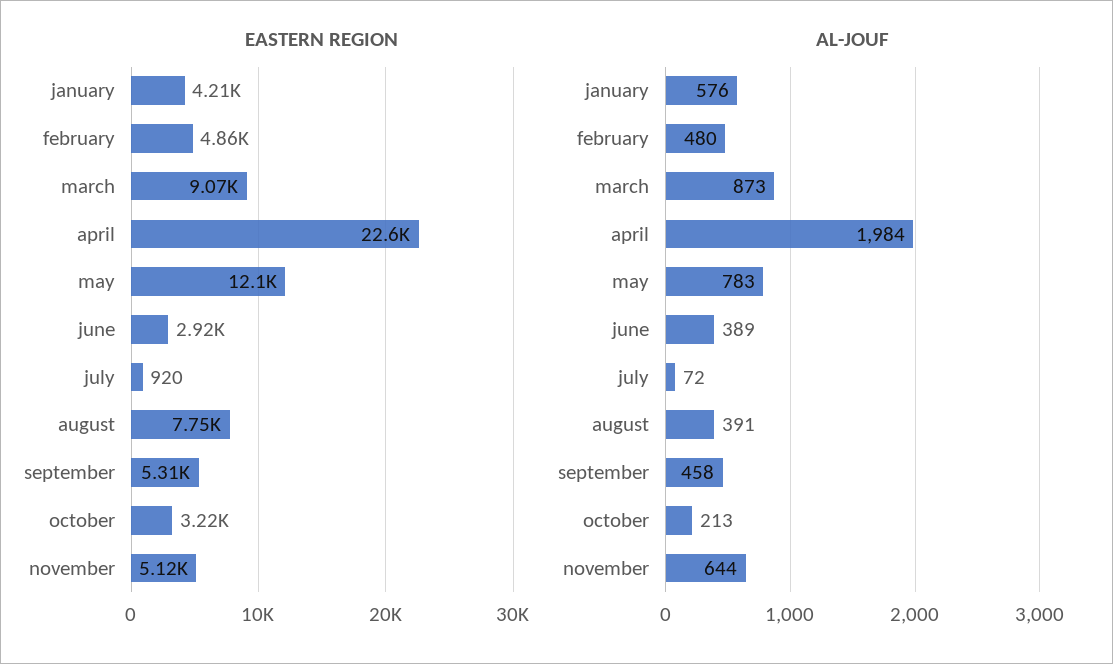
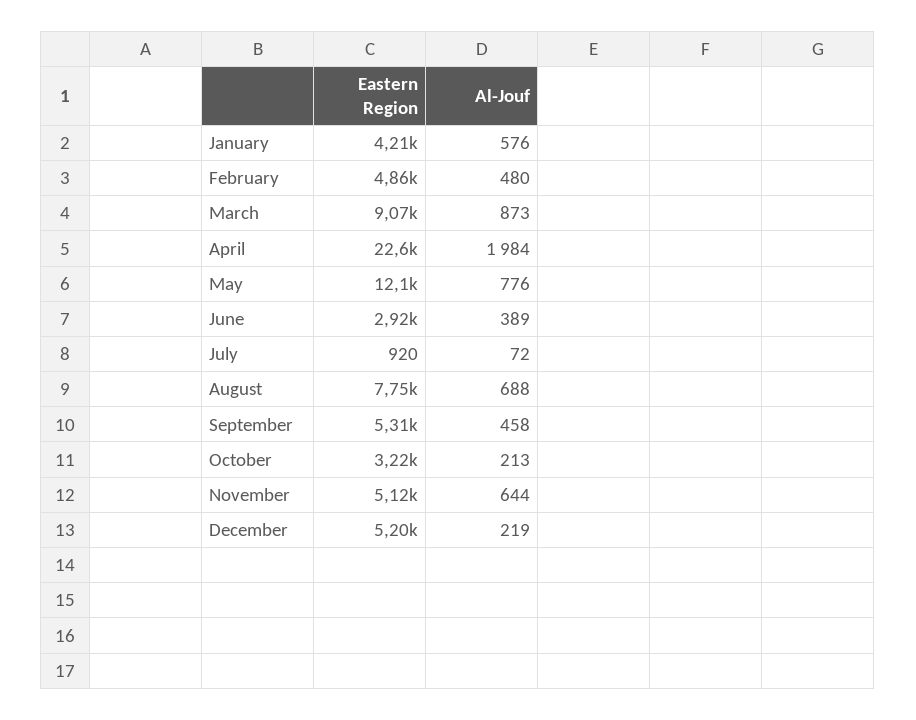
AL-JOUF, may: 783 -> 776
AL-JOUF, august: 391 -> 688
EASTERN REGION, December: none -> 5200
AL-JOUF, December: none -> 219

